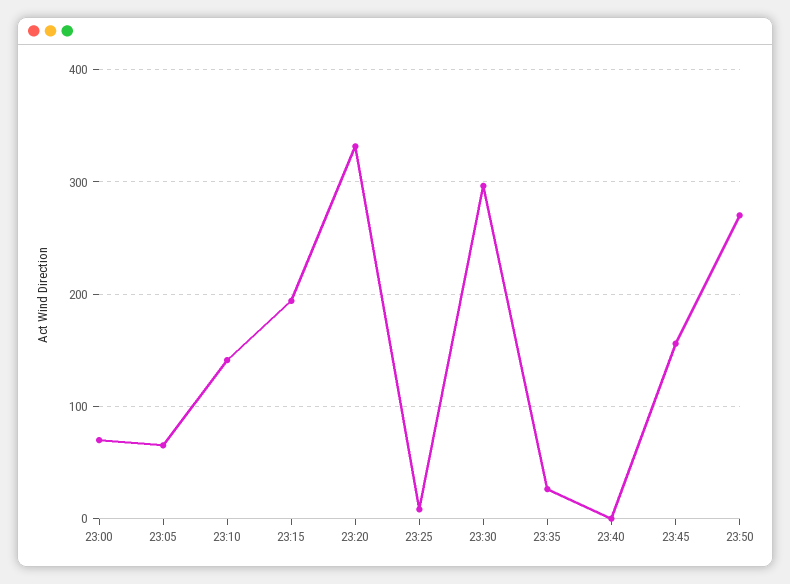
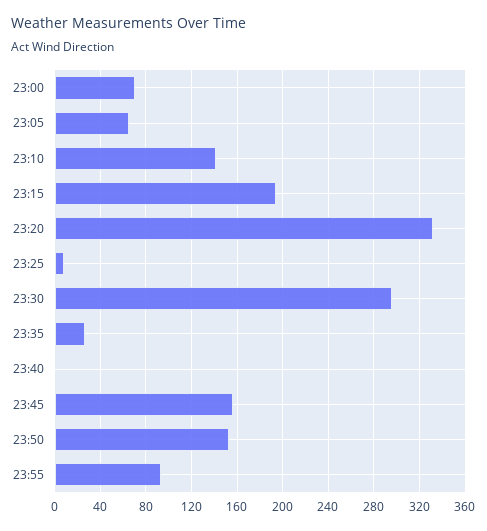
23:50: 270 -> 150
23:55: none -> 90

